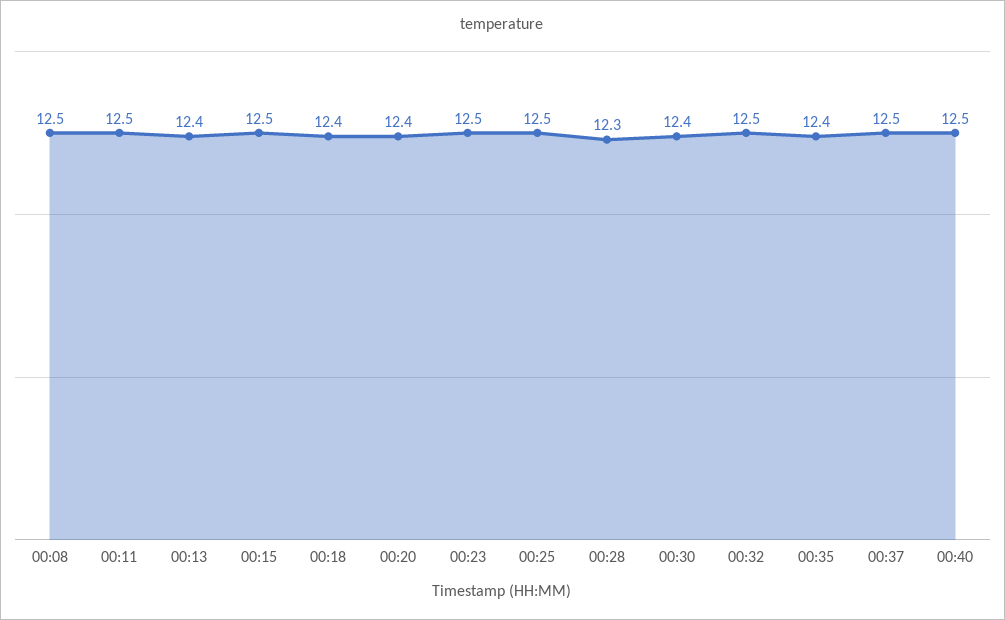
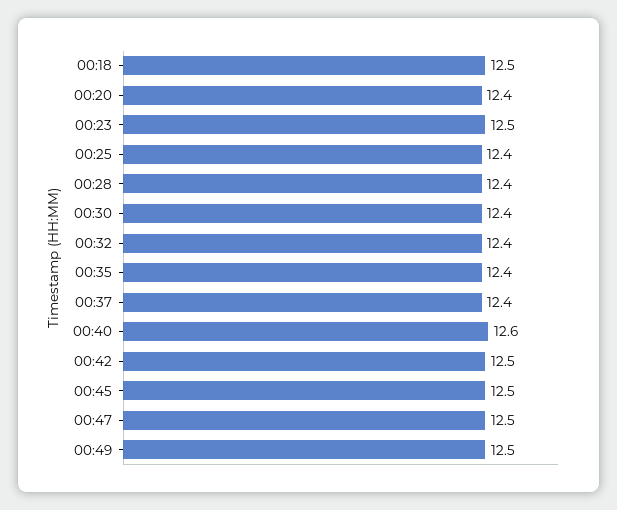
00:08: 12.5 -> none
00:11: 12.5 -> none
00:13: 12.4 -> none
00:15: 12.5 -> none
00:18: 12.4 -> 12.5
00:25: 12.5 -> 12.4
00:28: 12.3 -> 12.4
00:32: 12.5 -> 12.4
00:37: 12.5 -> 12.4
00:40: 12.5 -> 12.6
00:42: none -> 12.5
00:45: none -> 12.5
00:47: none -> 12.5
00:49: none -> 12.5

